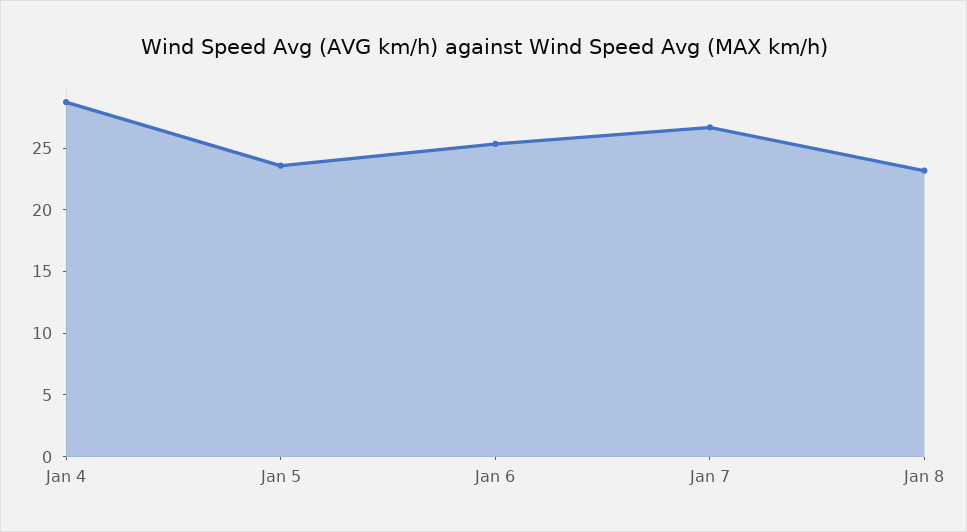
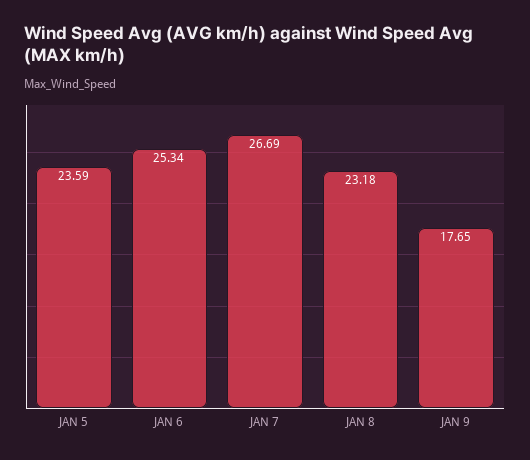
Jan 4: 29 -> none
JAN 9: none -> 17.65

